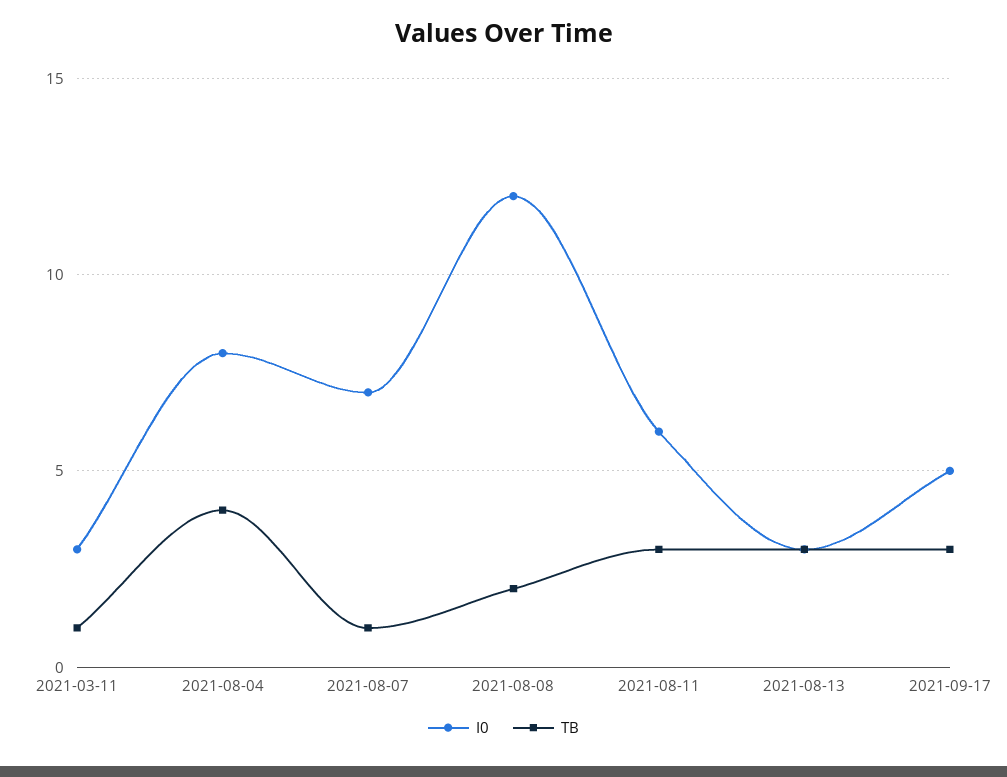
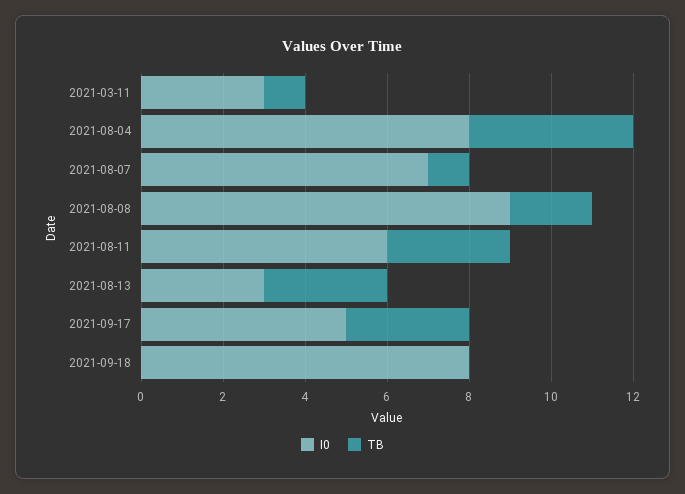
I0, 2021-08-08: 12 -> 9
I0, 2021-09-18: none -> 8
TB, 2021-09-18: none -> 0

